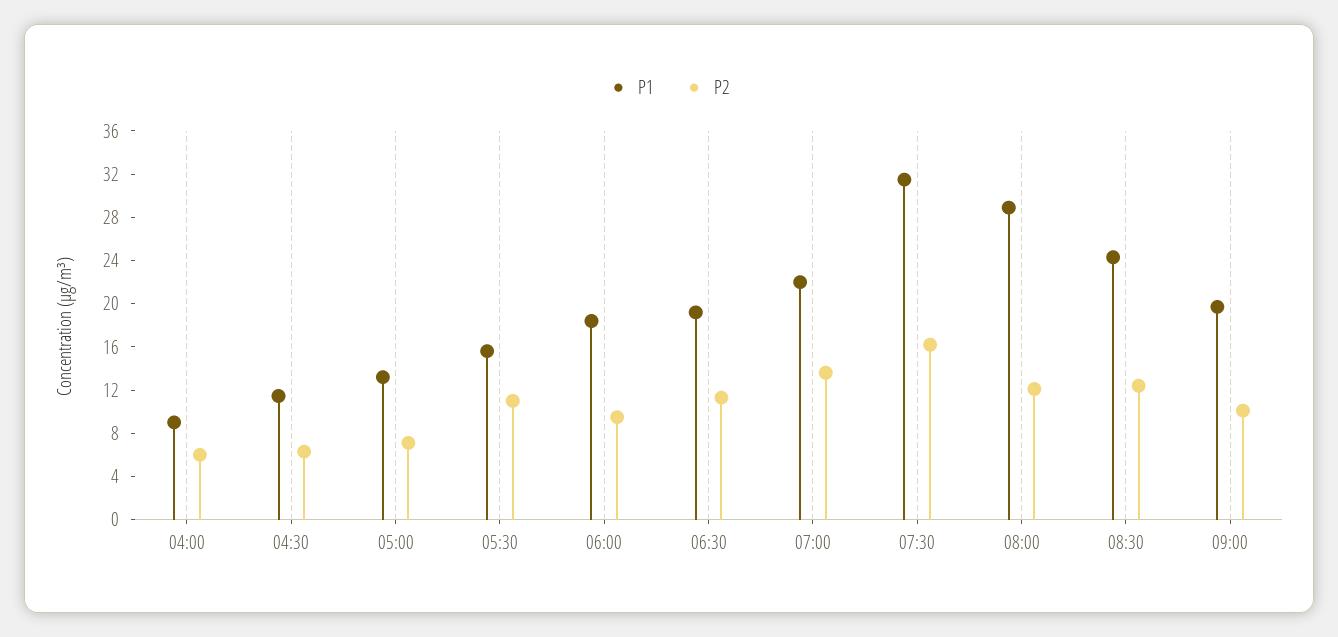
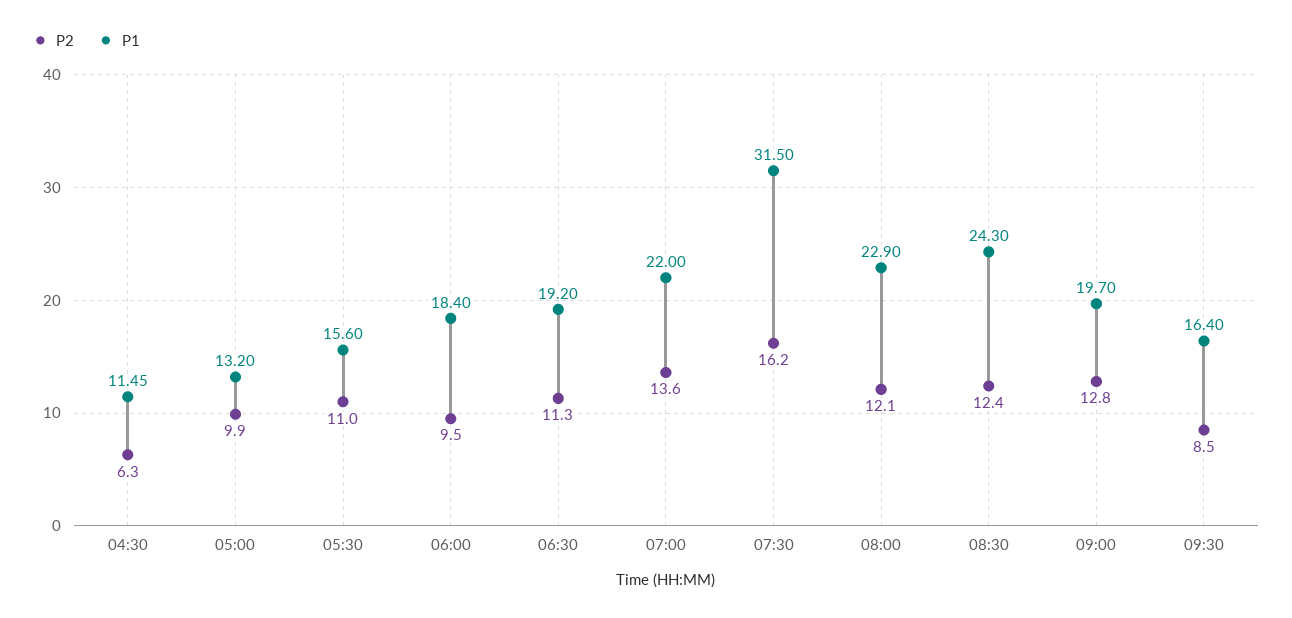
P1, 04:00: 9 -> none
P2, 04:00: 6 -> none
P2, 05:00: 7 -> 9.9
P1, 08:00: 29 -> 22.9
P2, 09:00: 10 -> 12.8
P2, 09:30: none -> 8.5
P1, 09:30: none -> 16.4

